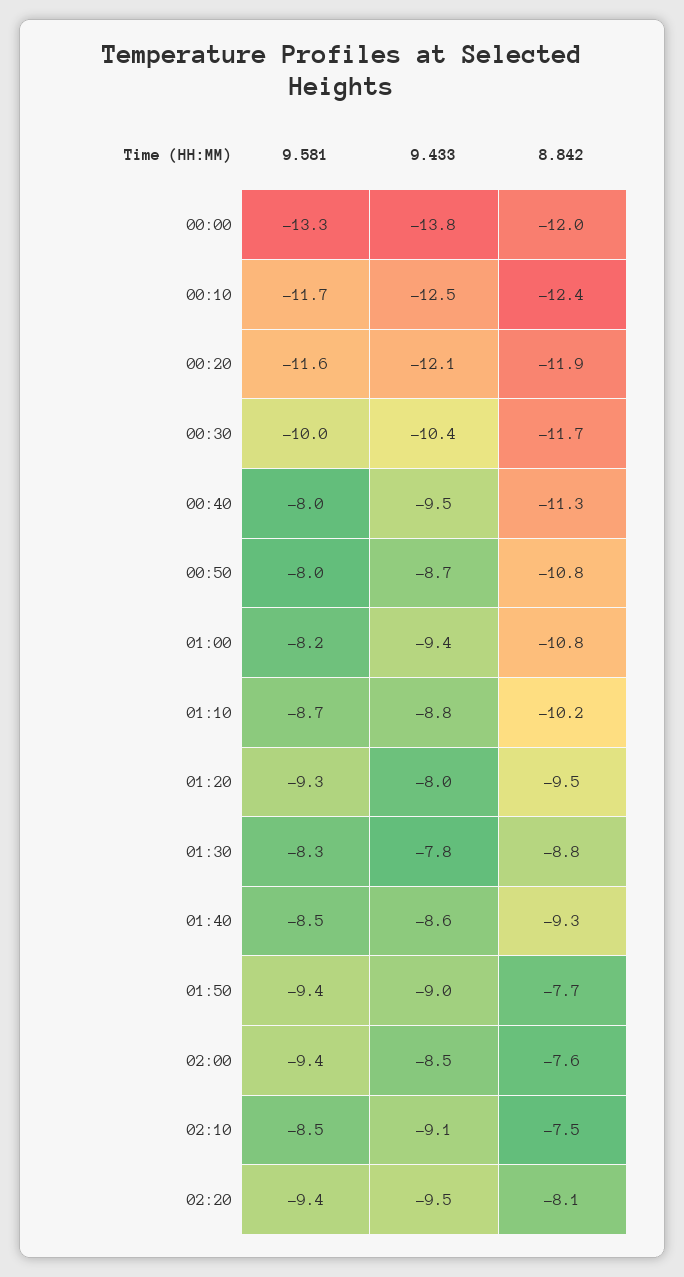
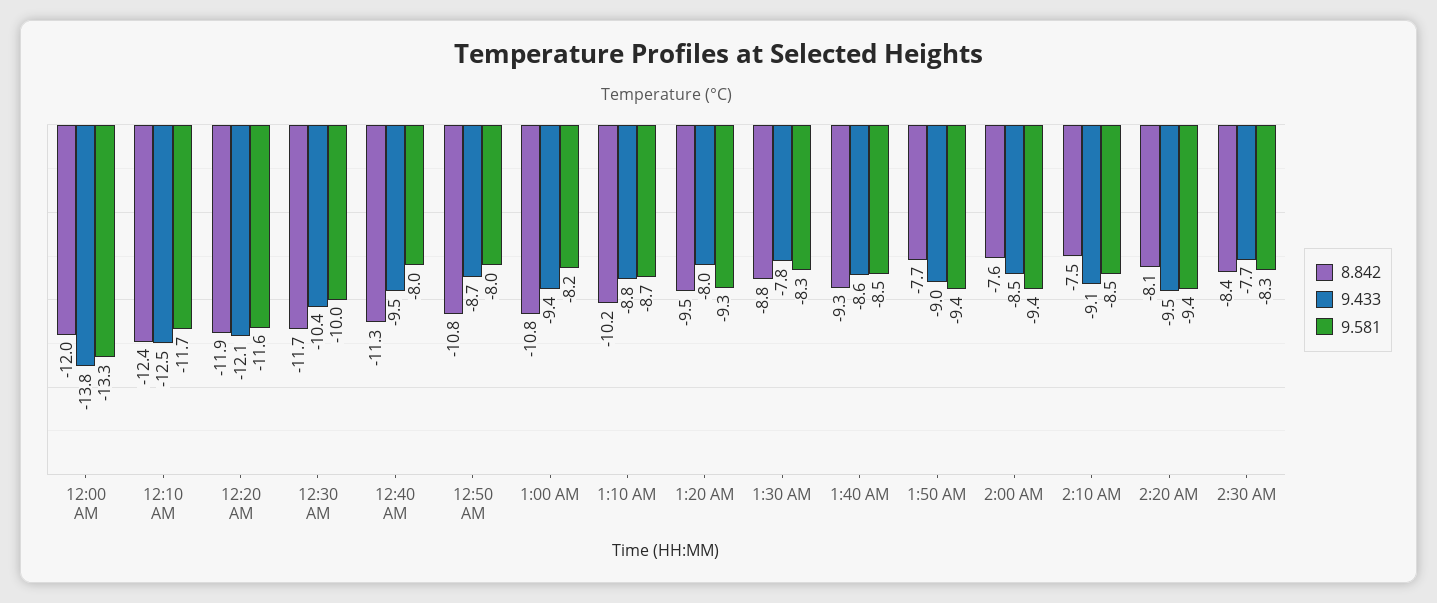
8.842, 2:30 AM: none -> -8.4
9.433, 2:30 AM: none -> -7.7
9.581, 2:30 AM: none -> -8.3

